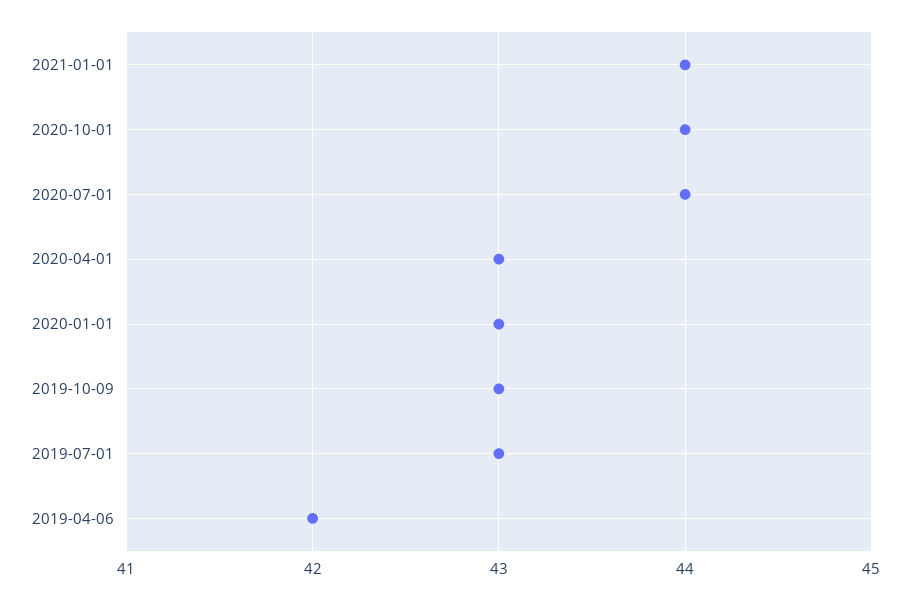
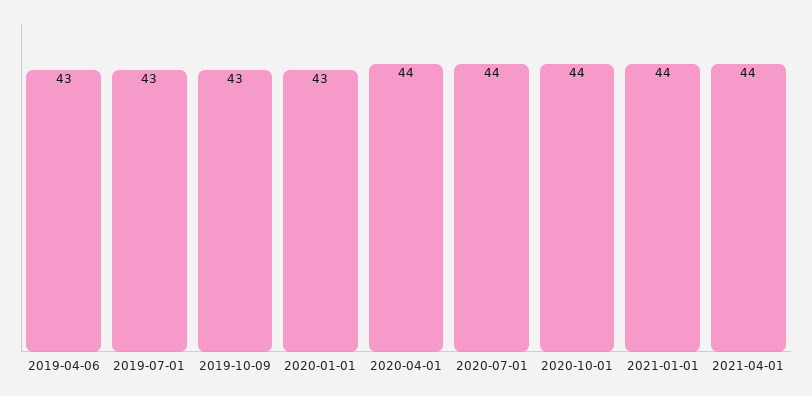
2020-04-01: 43 -> 44
2019-04-06: 42 -> 43
2021-04-01: none -> 44

